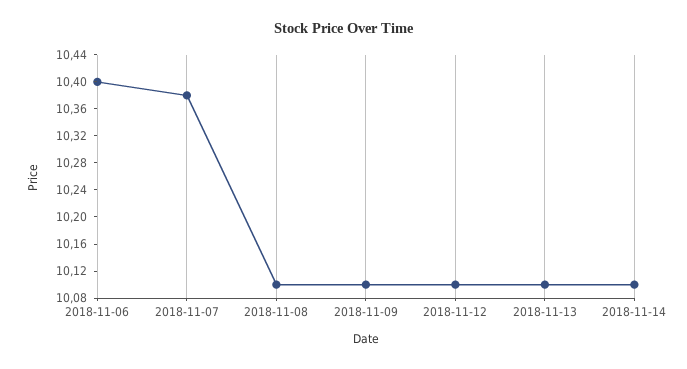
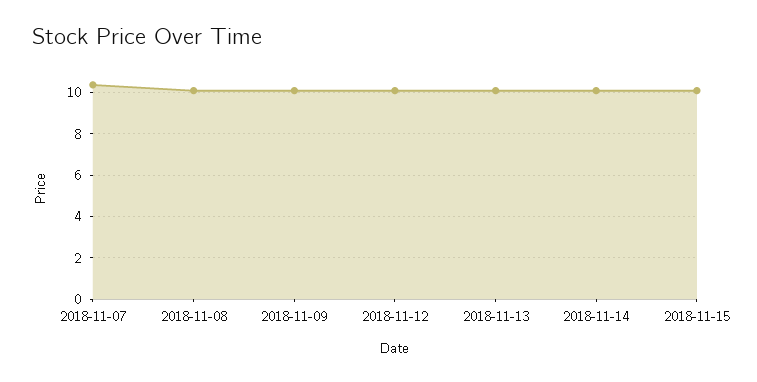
2018-11-06: 10.4 -> none
2018-11-15: none -> 10

